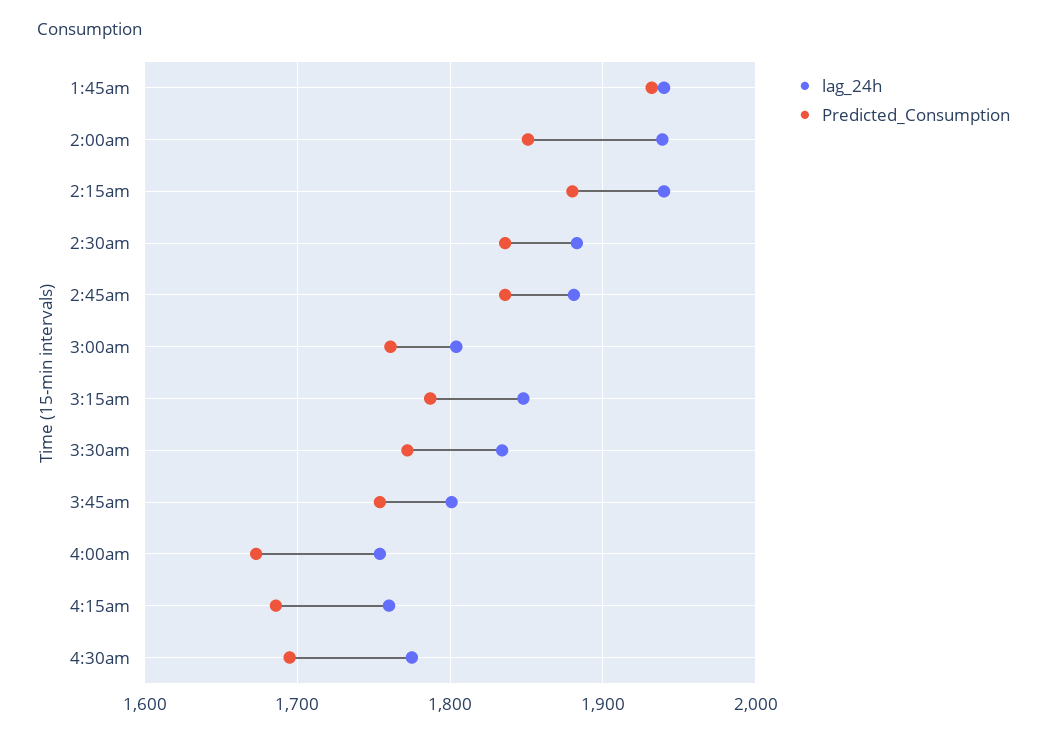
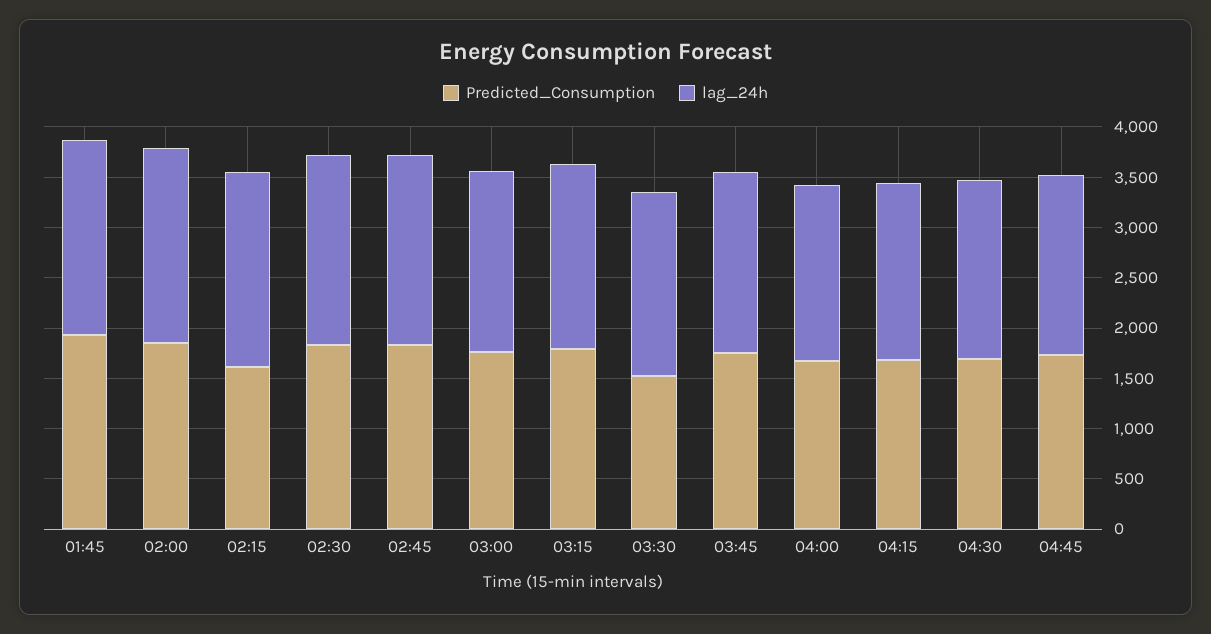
Predicted_Consumption, 2:15am: 1880 -> 1600
Predicted_Consumption, 3:30am: 1770 -> 1500
Predicted_Consumption, 04:45: none -> 1700
lag_24h, 04:45: none -> 1800

